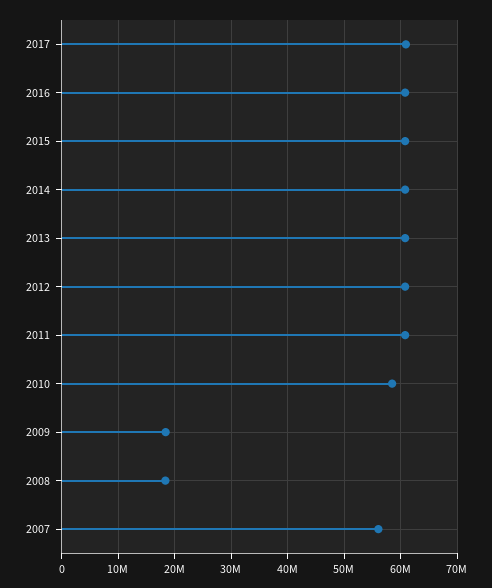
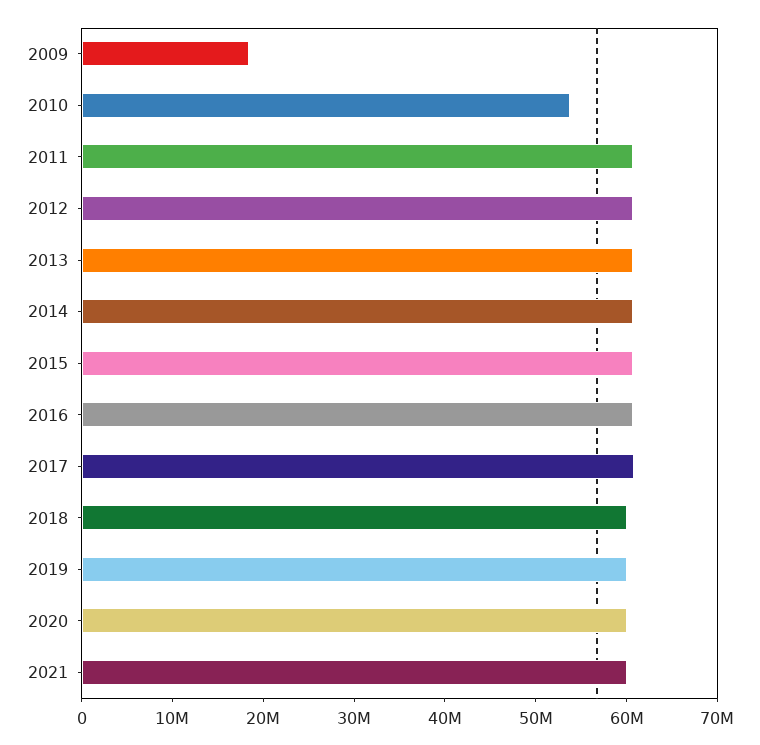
2010: 58000000 -> 54000000
2008: 18000000 -> none
2007: 56000000 -> none
2018: none -> 60000000
2019: none -> 60000000
2020: none -> 60000000
2021: none -> 60000000

